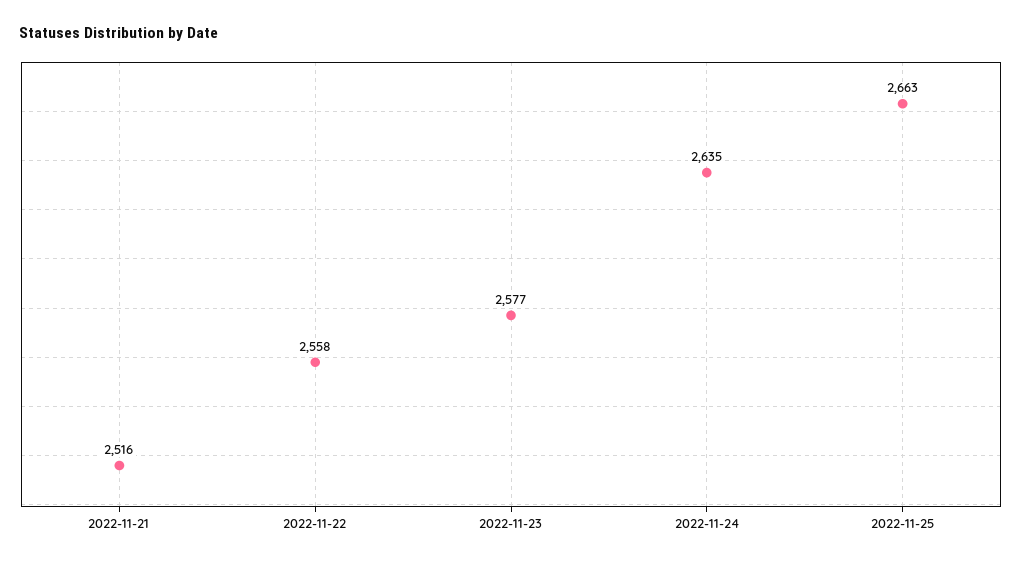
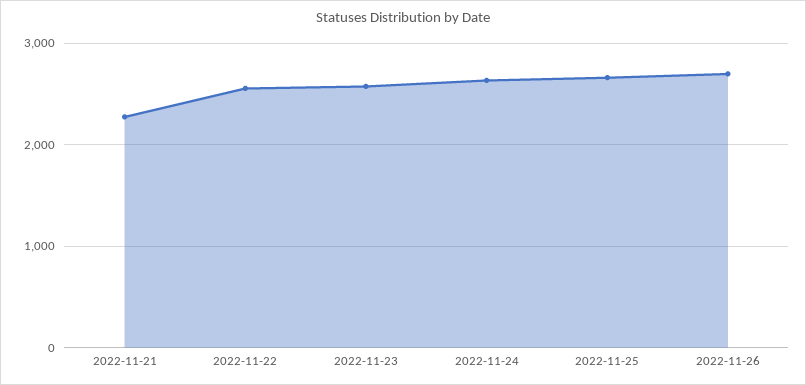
2022-11-21: 2516 -> 2300
2022-11-26: none -> 2700

